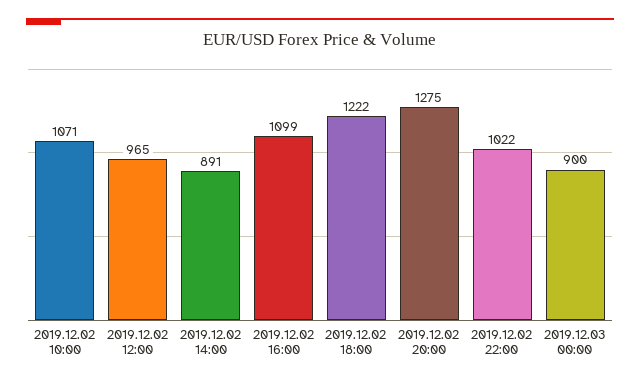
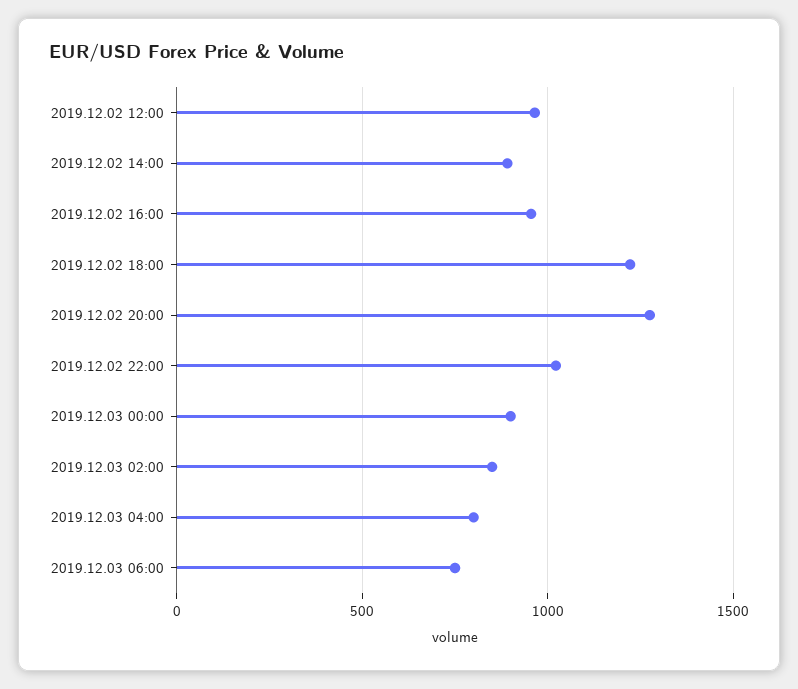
2019.12.02 10:00: 1071 -> none
2019.12.02 16:00: 1099 -> 950
2019.12.03 02:00: none -> 850
2019.12.03 04:00: none -> 800
2019.12.03 06:00: none -> 750

